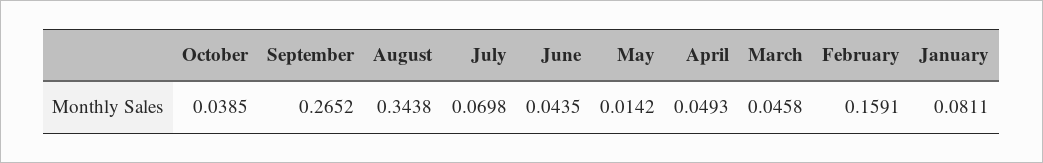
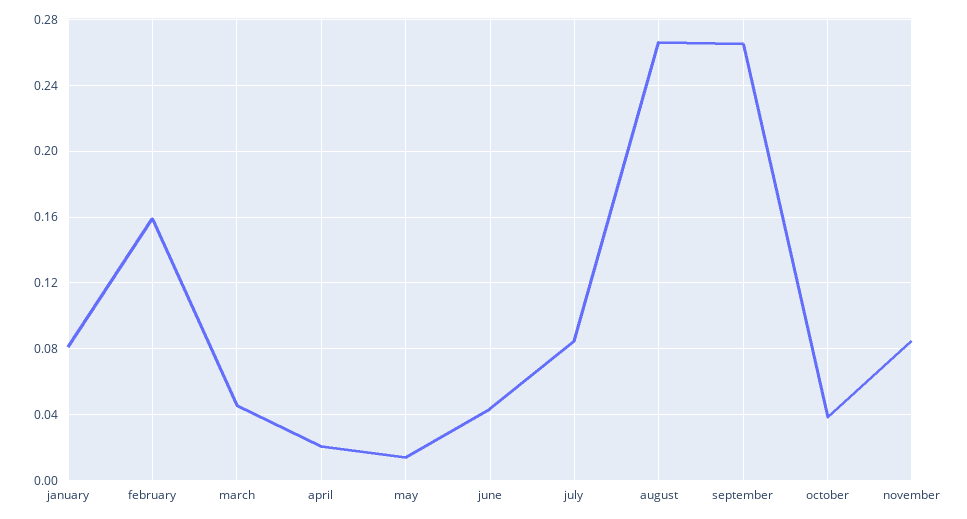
August: 0.3438 -> 0.265
July: 0.0698 -> 0.085
April: 0.0493 -> 0.02
november: none -> 0.085

